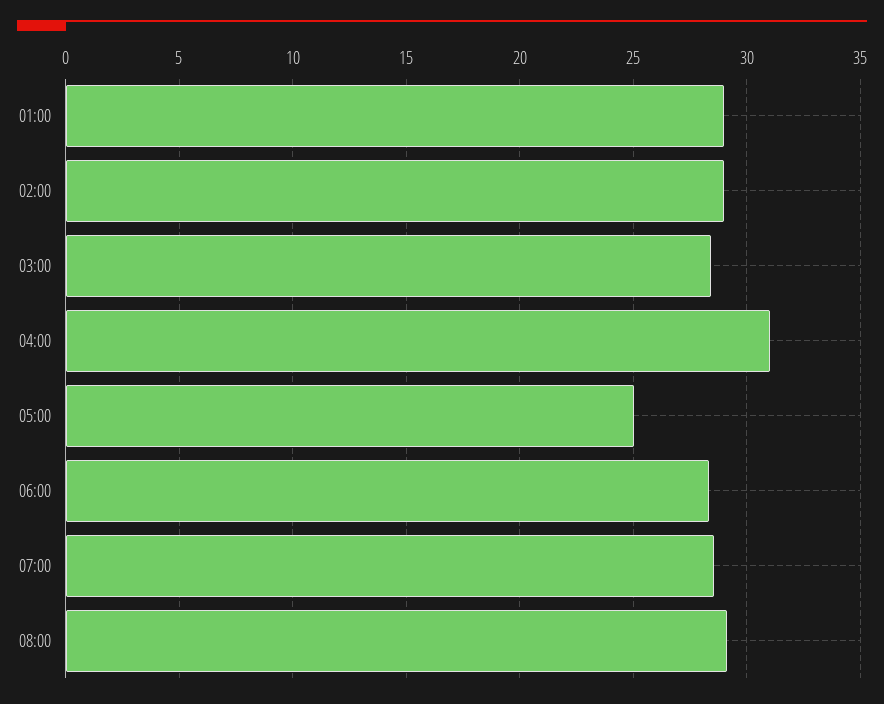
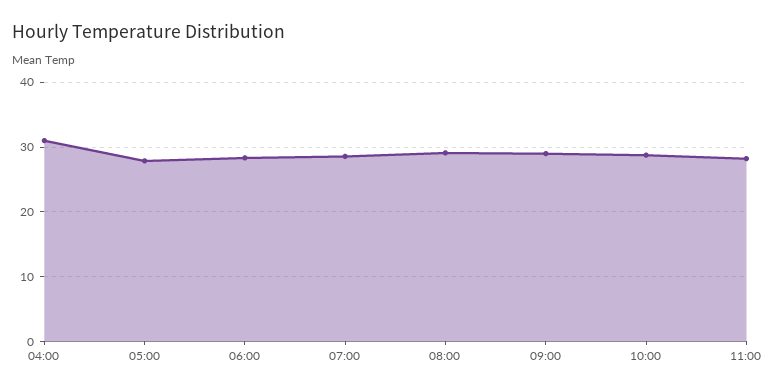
01:00: 29 -> none
02:00: 29 -> none
03:00: 28.5 -> none
05:00: 25 -> 28
09:00: none -> 29
10:00: none -> 29
11:00: none -> 28

